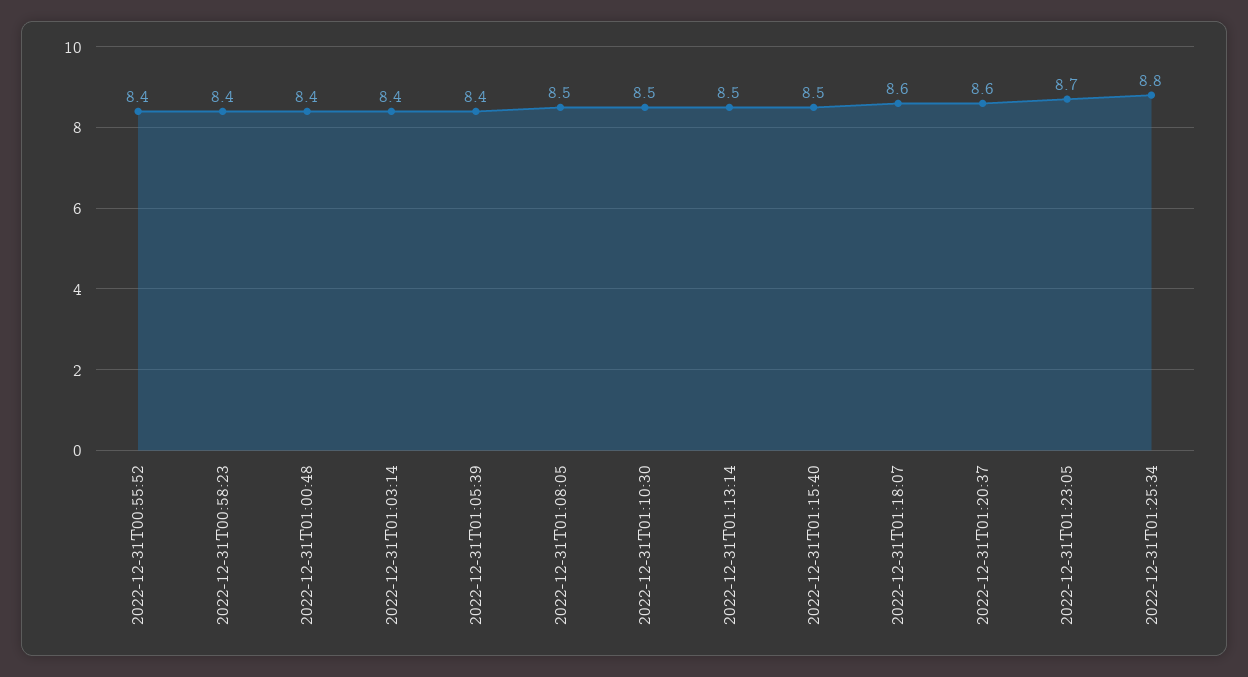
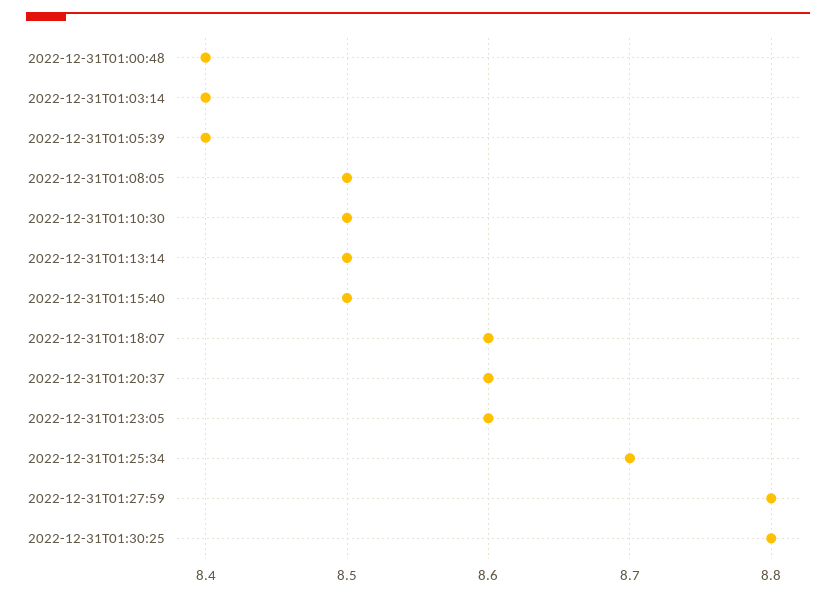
2022-12-31T00:55:52: 8.4 -> none
2022-12-31T00:58:23: 8.4 -> none
2022-12-31T01:23:05: 8.7 -> 8.6
2022-12-31T01:25:34: 8.8 -> 8.7
2022-12-31T01:27:59: none -> 8.8
2022-12-31T01:30:25: none -> 8.8

